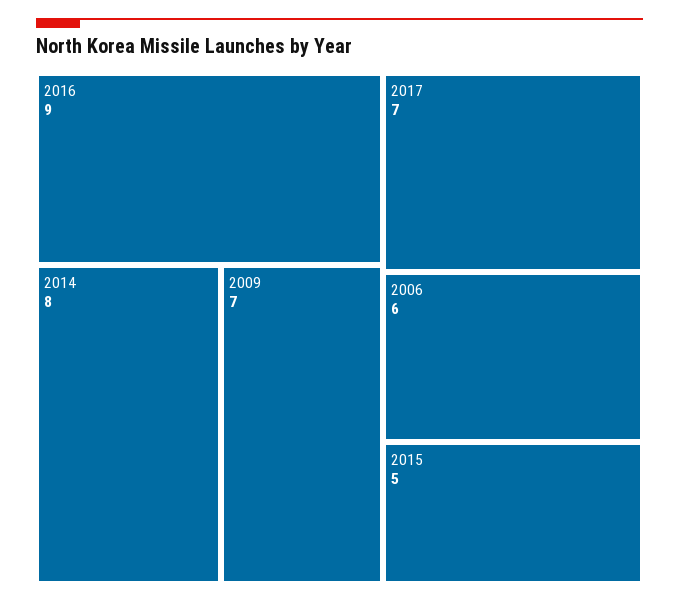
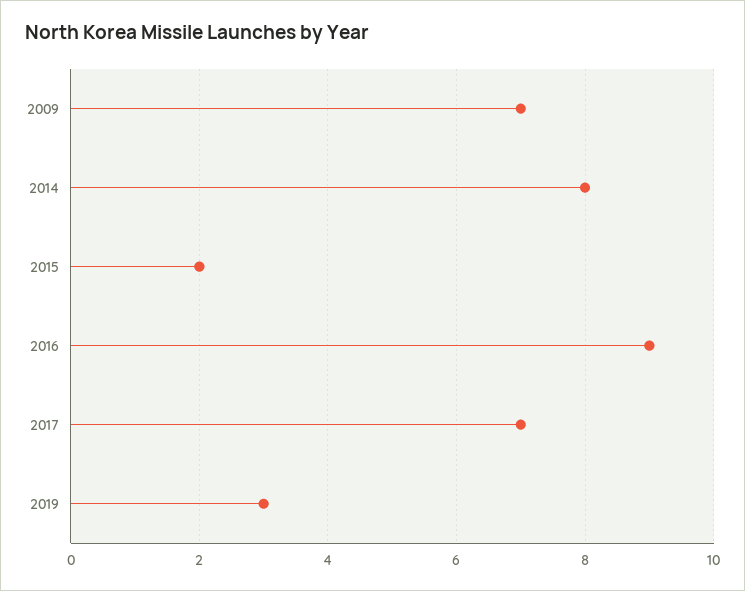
2006: 6 -> none
2015: 5 -> 2
2019: none -> 3

